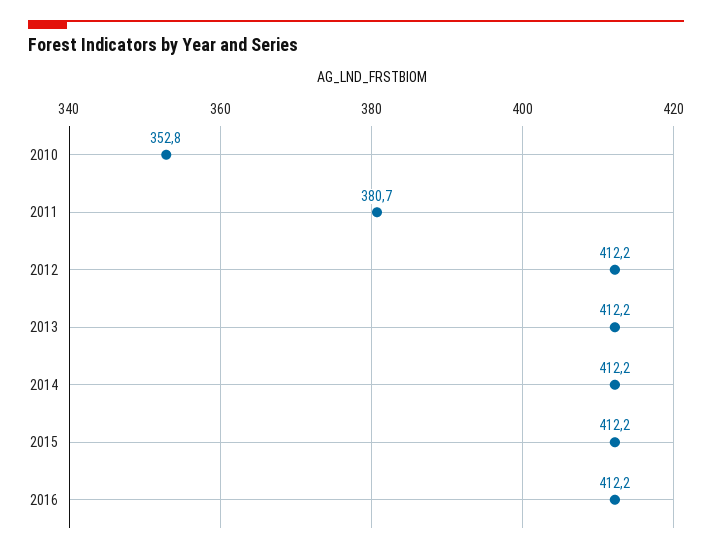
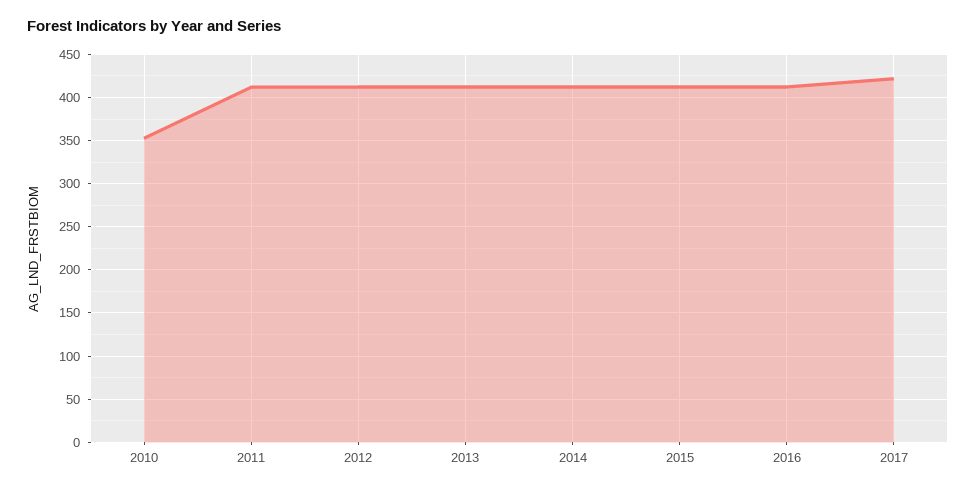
2011: 380.7 -> 410
2017: none -> 420

